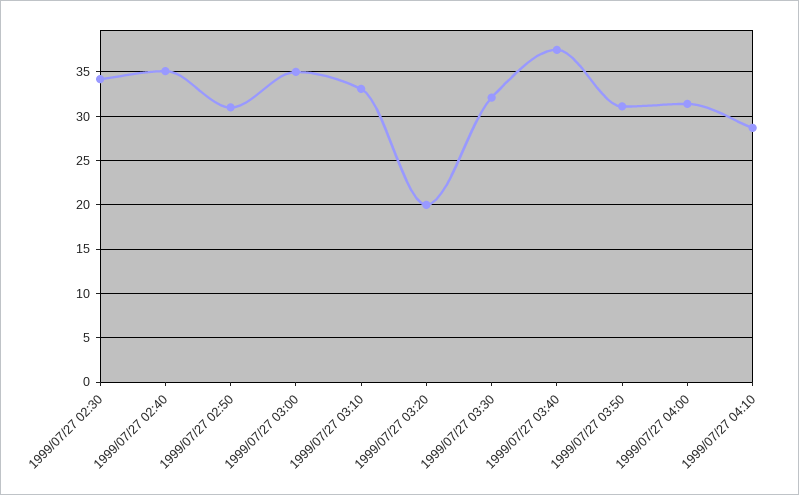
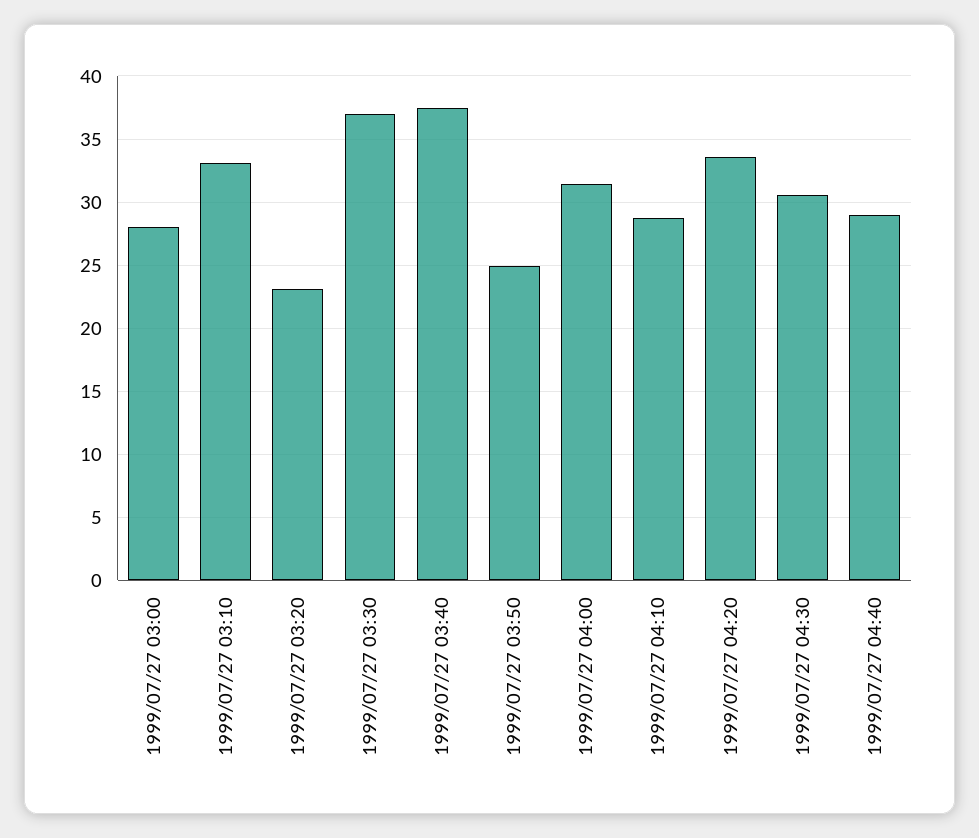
1999/07/27 02:30: 34 -> none
1999/07/27 02:40: 35 -> none
1999/07/27 02:50: 31 -> none
1999/07/27 03:00: 35 -> 28
1999/07/27 03:20: 20 -> 23
1999/07/27 03:30: 32 -> 37
1999/07/27 03:50: 31 -> 25
1999/07/27 04:20: none -> 33.5
1999/07/27 04:30: none -> 30.5
1999/07/27 04:40: none -> 29

